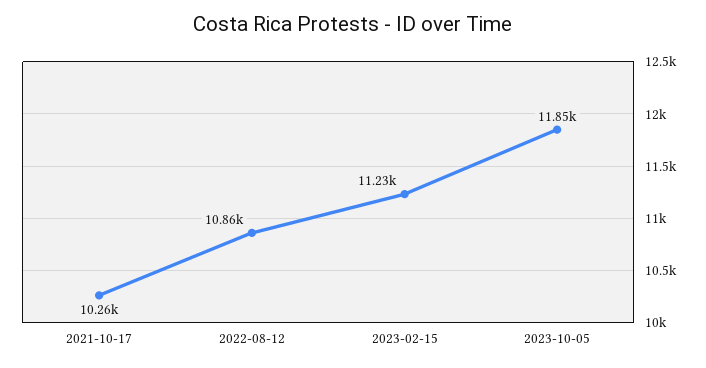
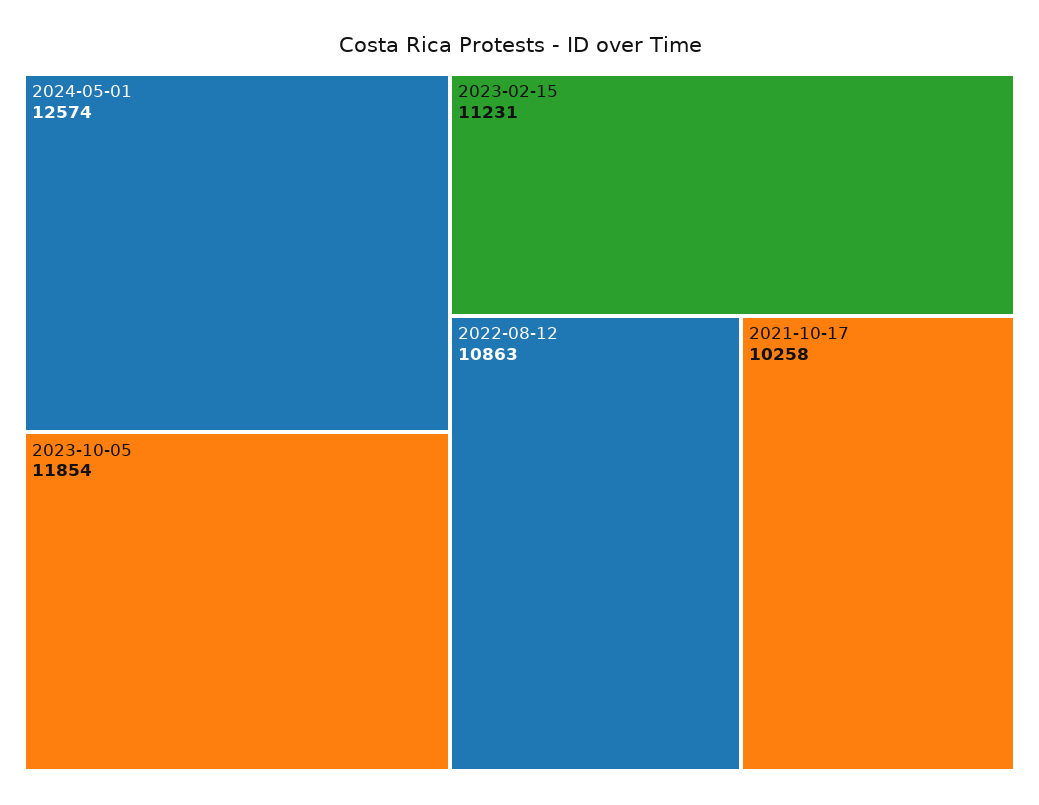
2024-05-01: none -> 12574

